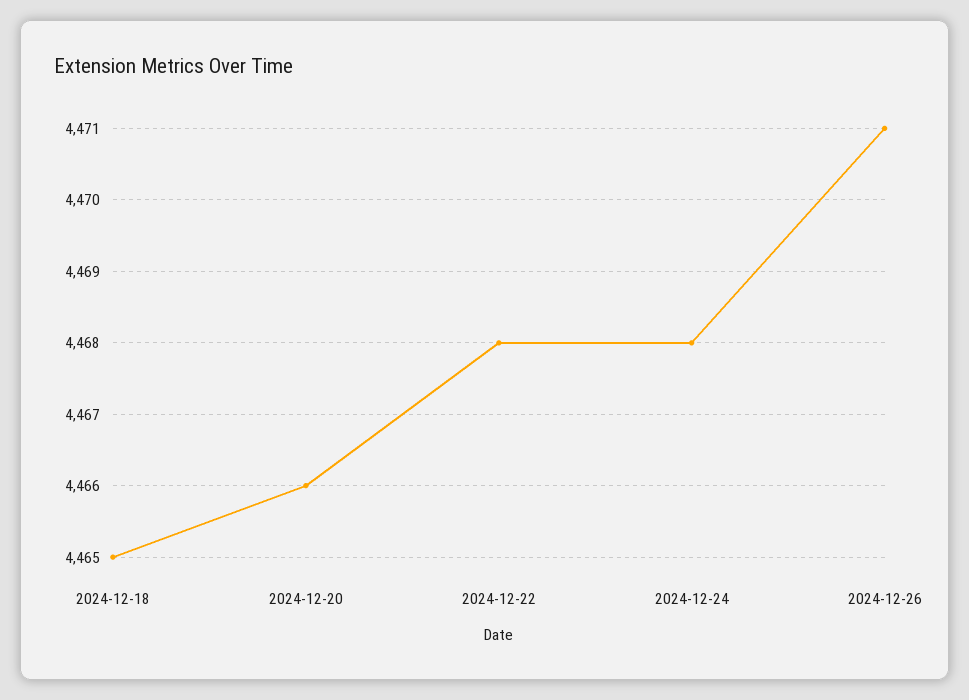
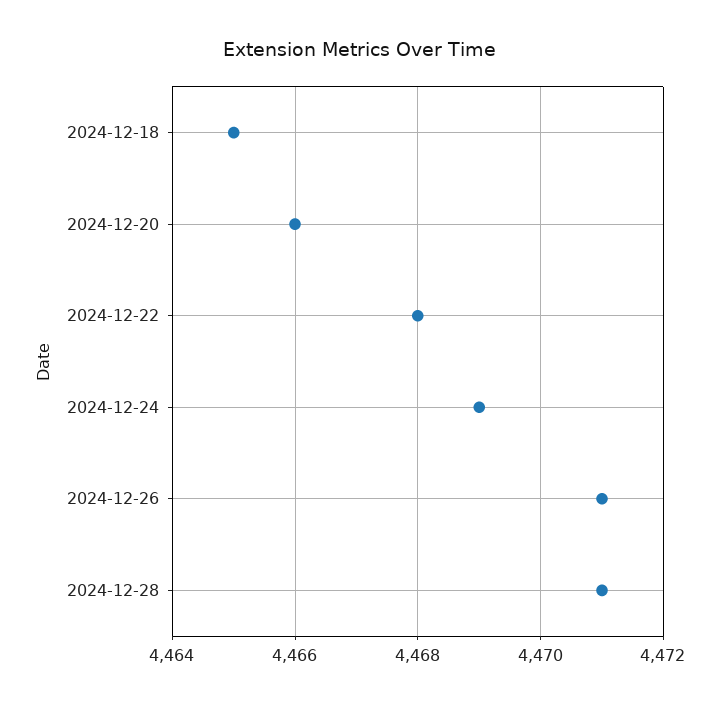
2024-12-24: 4468 -> 4469
2024-12-28: none -> 4471

